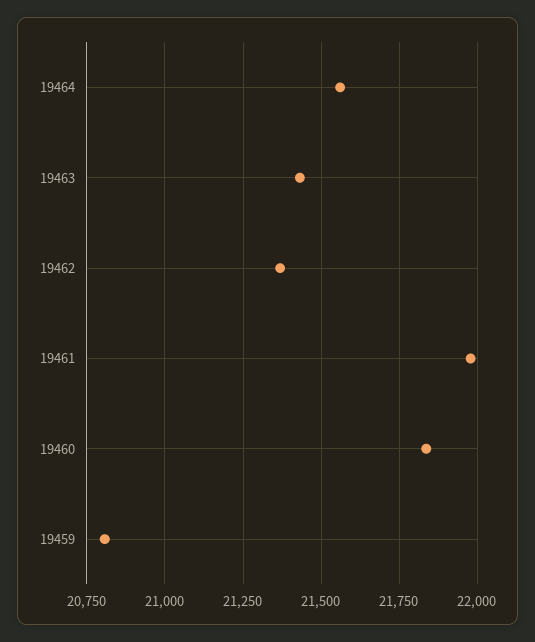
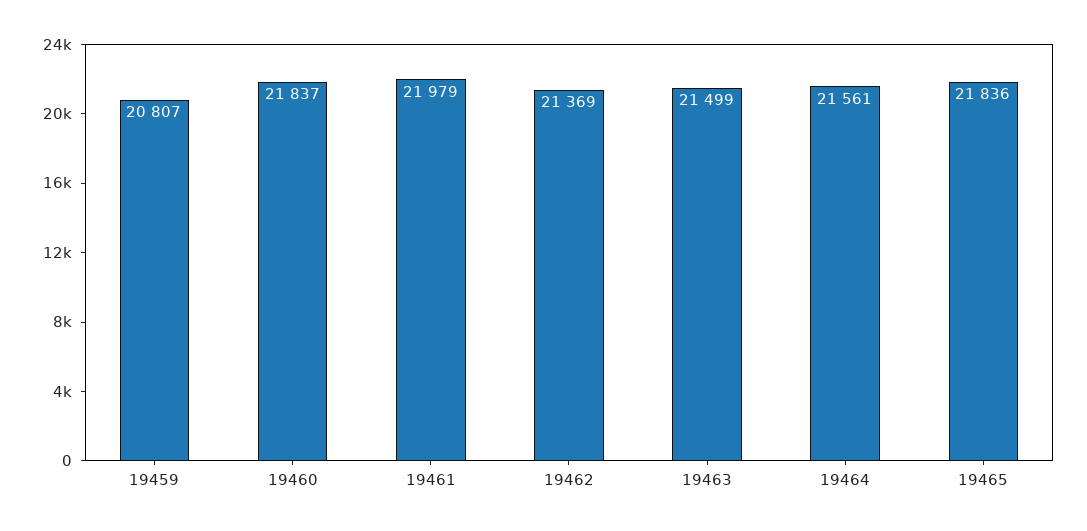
19463: 21425 -> 21499
19465: none -> 21836

